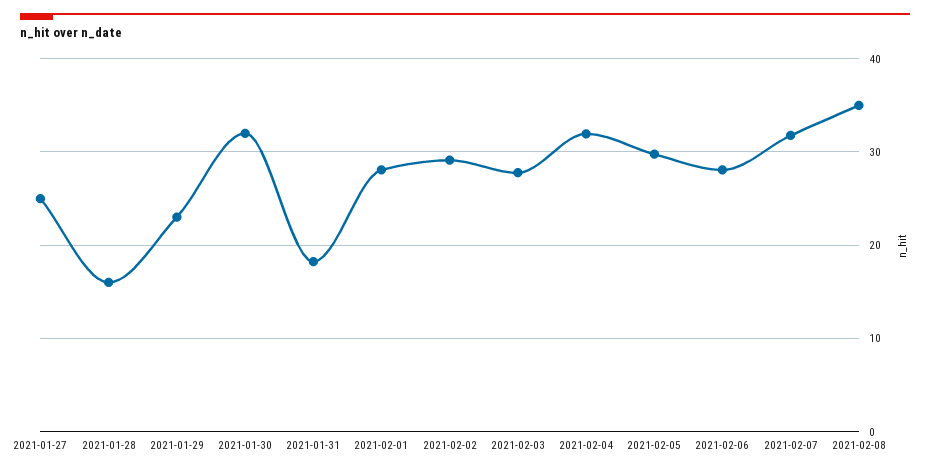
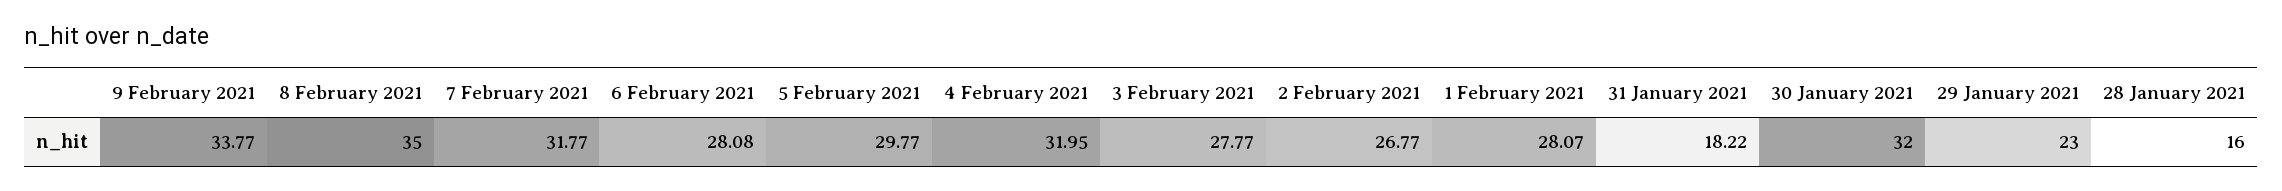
2021-01-27: 25 -> none
2021-02-02: 29 -> 26.77
9 February 2021: none -> 33.77

